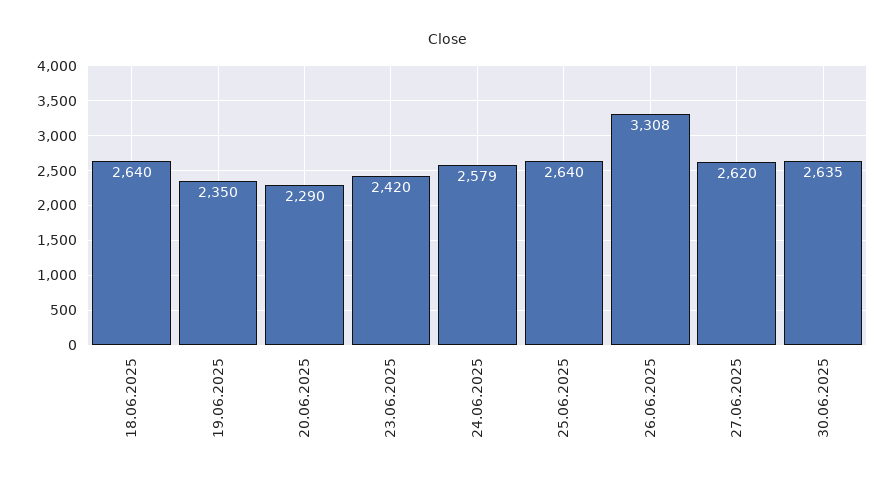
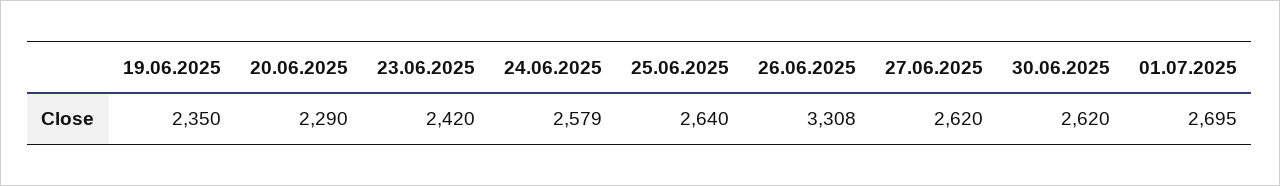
18.06.2025: 2640 -> none
30.06.2025: 2635 -> 2620
01.07.2025: none -> 2695

